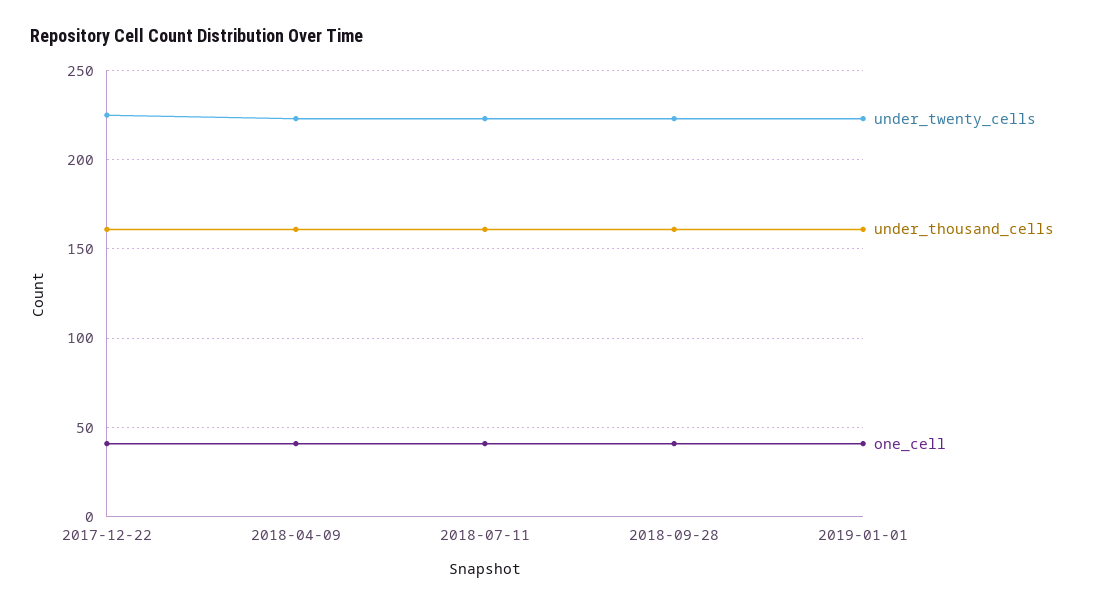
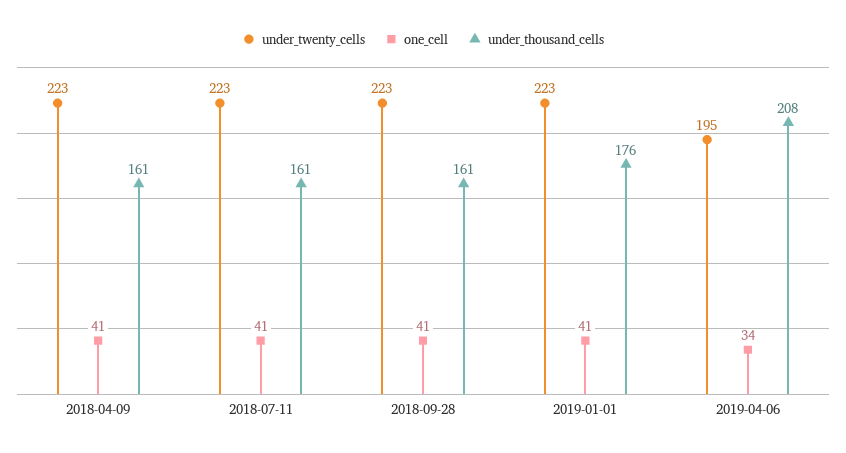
under_twenty_cells, 2017-12-22: 225 -> none
under_thousand_cells, 2017-12-22: 160 -> none
one_cell, 2017-12-22: 40 -> none
under_thousand_cells, 2019-01-01: 160 -> 176
under_twenty_cells, 2019-04-06: none -> 195
one_cell, 2019-04-06: none -> 34
under_thousand_cells, 2019-04-06: none -> 208

